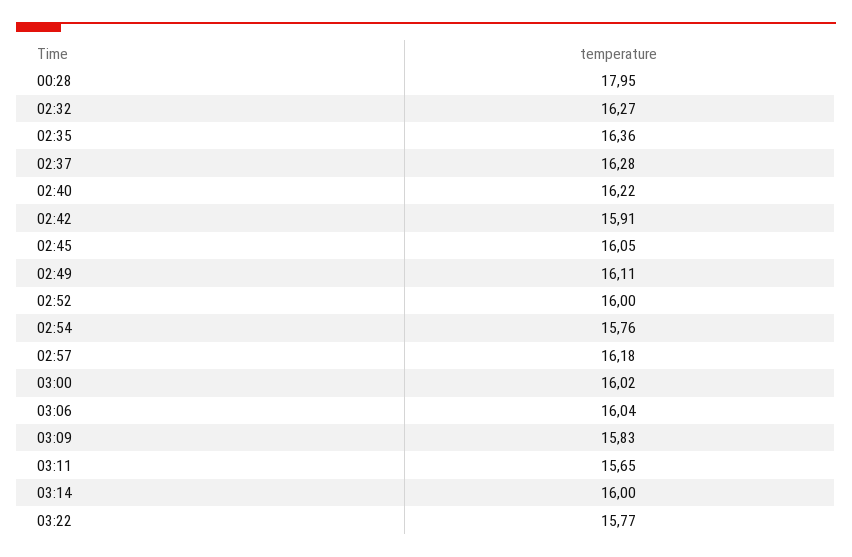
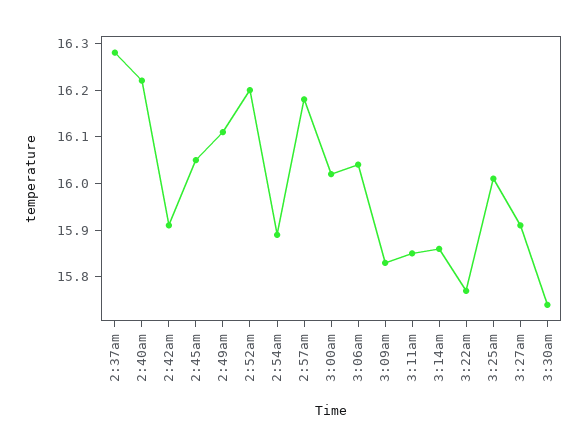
00:28: 17.95 -> none
02:32: 16.27 -> none
02:35: 16.36 -> none
02:52: 16 -> 16.2
02:54: 15.76 -> 15.9
03:11: 15.65 -> 15.85
03:14: 16 -> 15.85
3:25am: none -> 16
3:27am: none -> 15.9
3:30am: none -> 15.75

